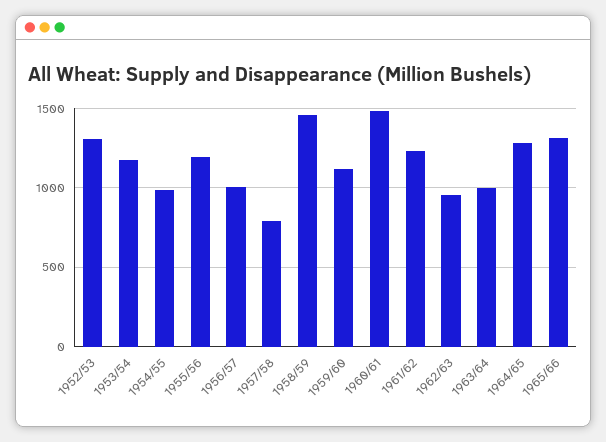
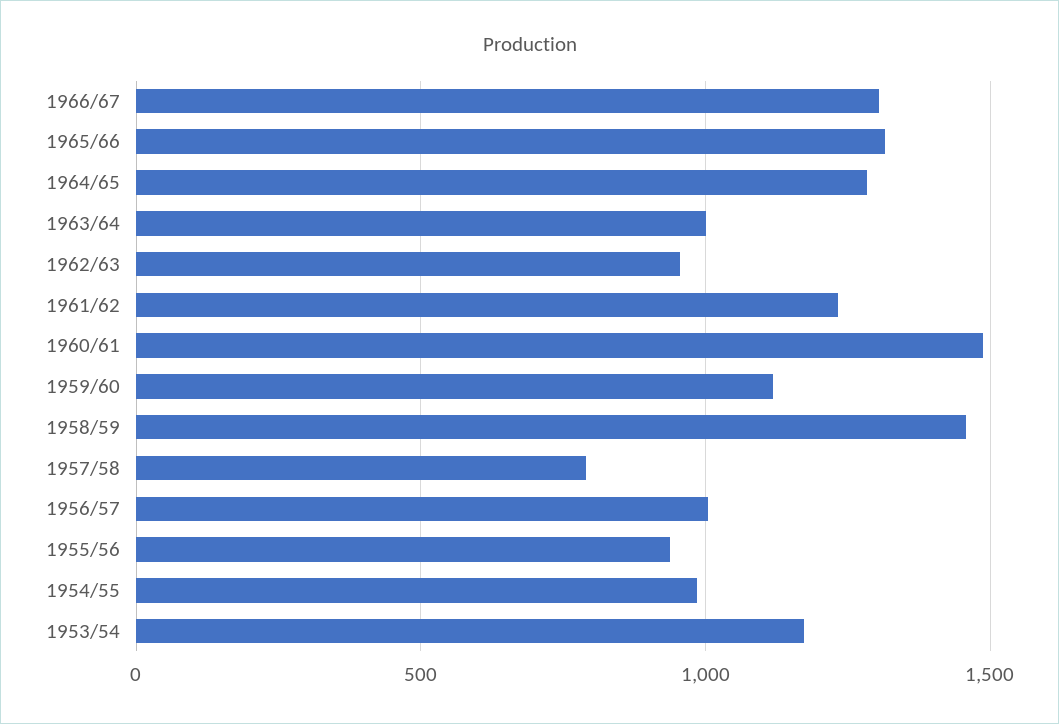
1952/53: 1300 -> none
1955/56: 1200 -> 950
1966/67: none -> 1300

